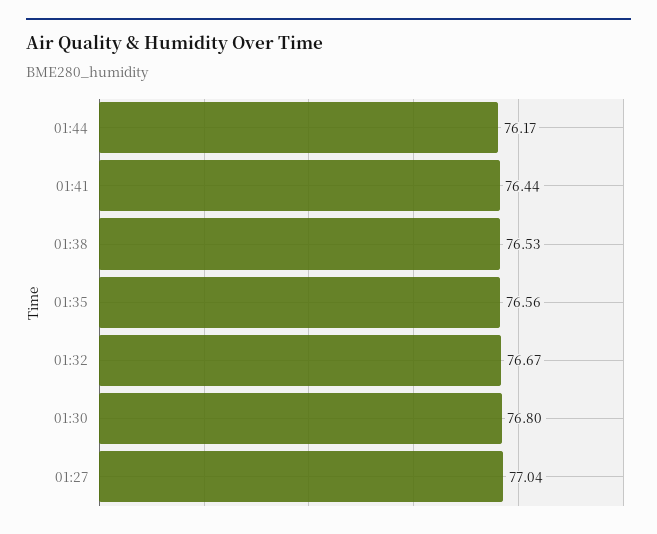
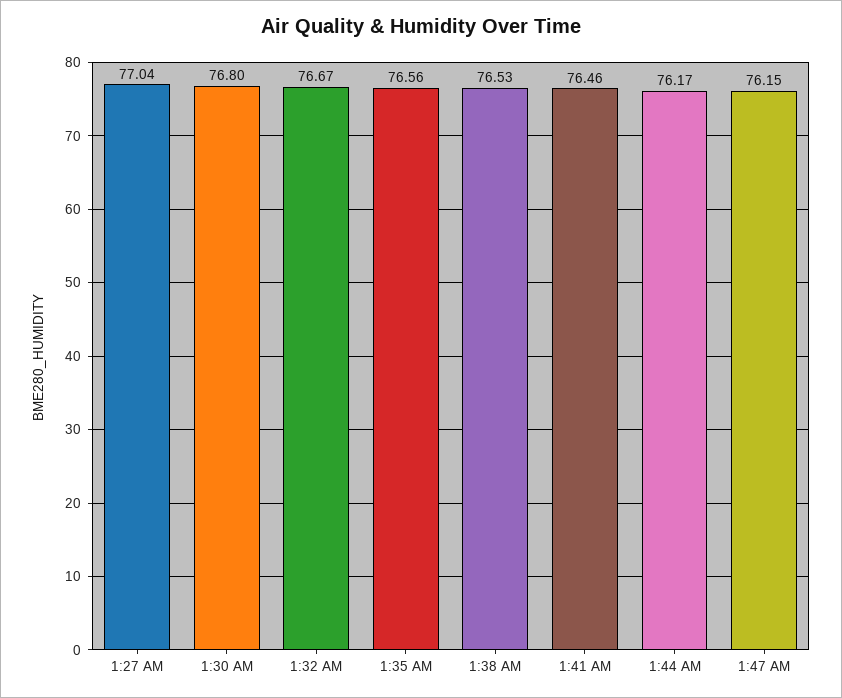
01:41: 76.44 -> 76.46
1:47 AM: none -> 76.15

